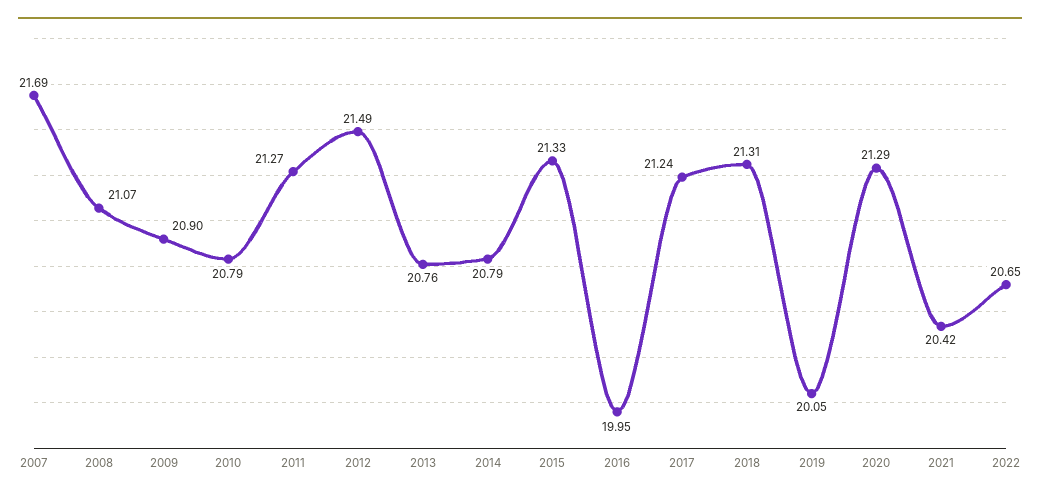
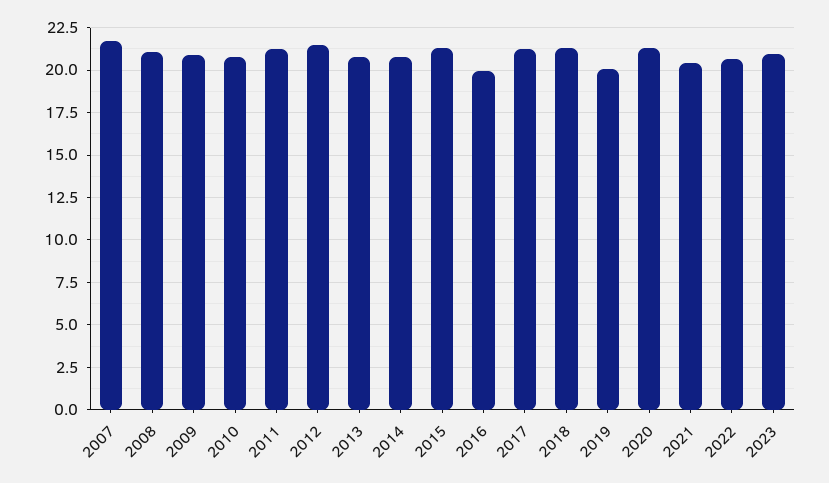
2023: none -> 21

